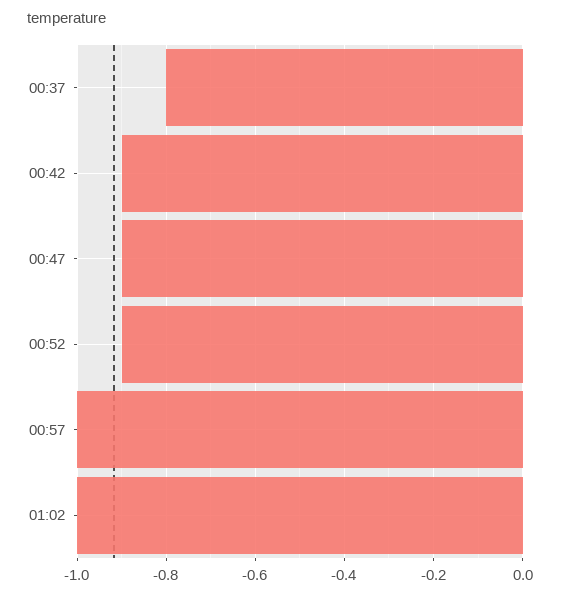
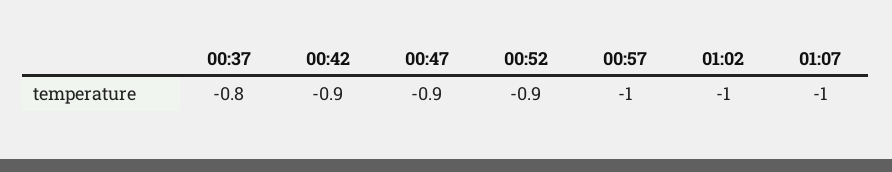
01:07: none -> -1

